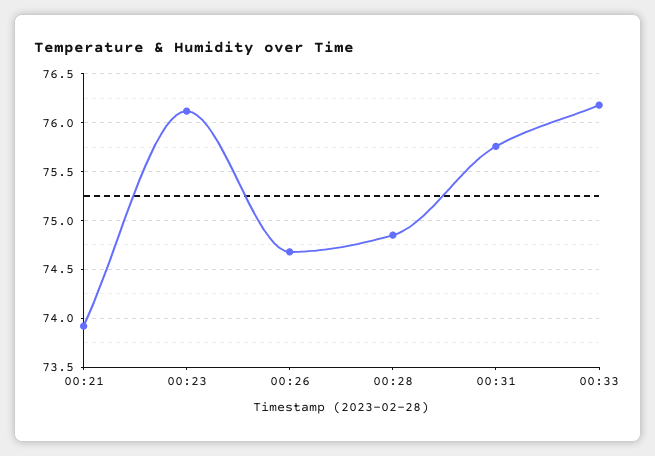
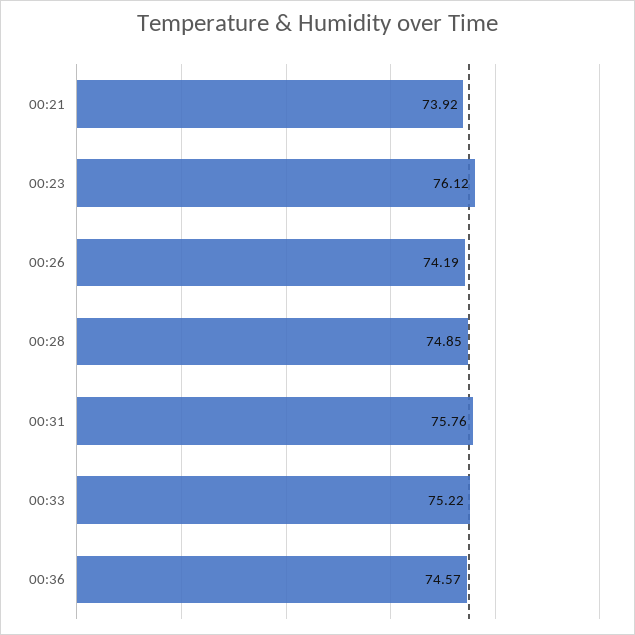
00:26: 74.7 -> 74.19
00:33: 76.2 -> 75.22
00:36: none -> 74.57

